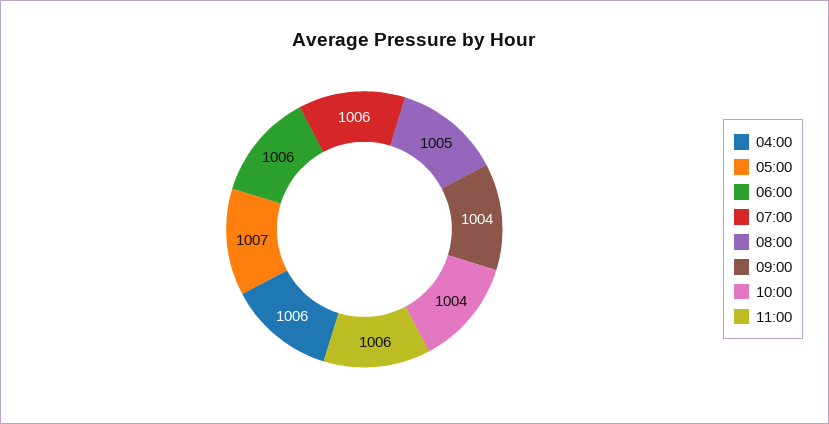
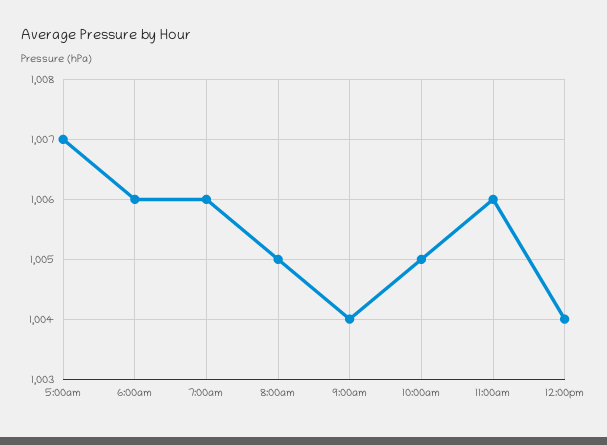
04:00: 1006 -> none
10:00: 1004 -> 1005
12:00pm: none -> 1004

